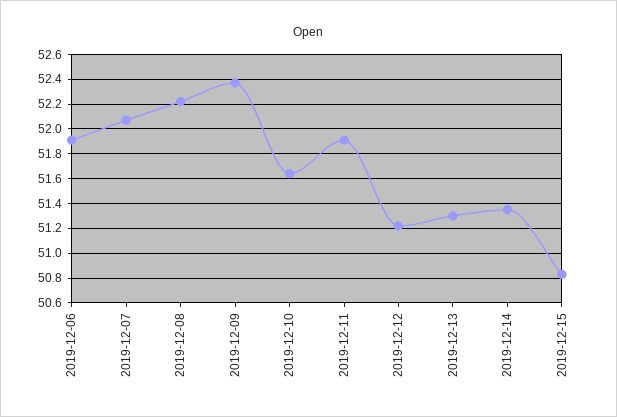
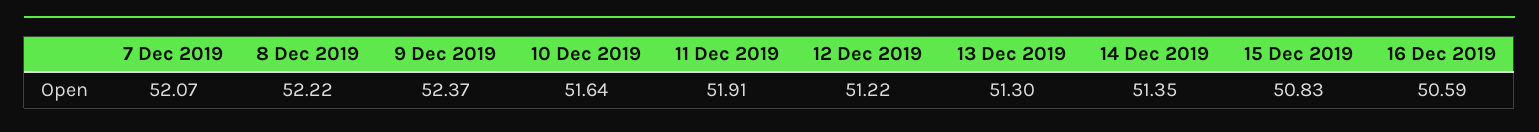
2019-12-06: 51.9 -> none
16 Dec 2019: none -> 50.59

